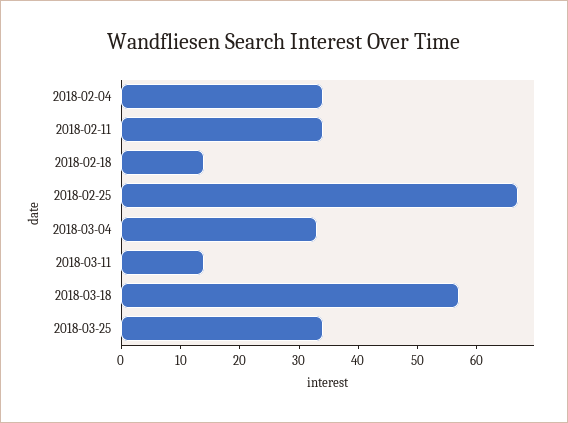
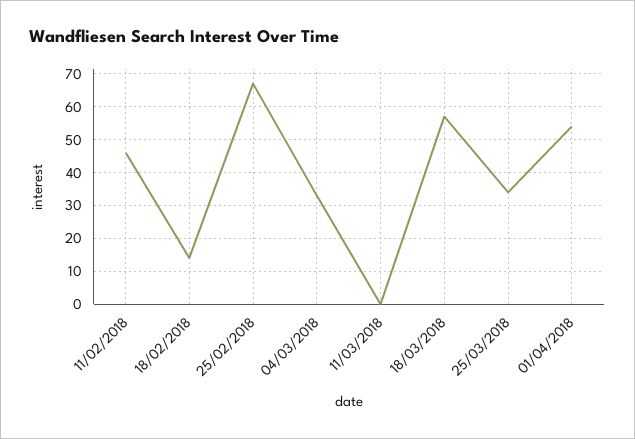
2018-02-04: 35 -> none
2018-02-11: 35 -> 45
2018-03-11: 15 -> 0
01/04/2018: none -> 55

